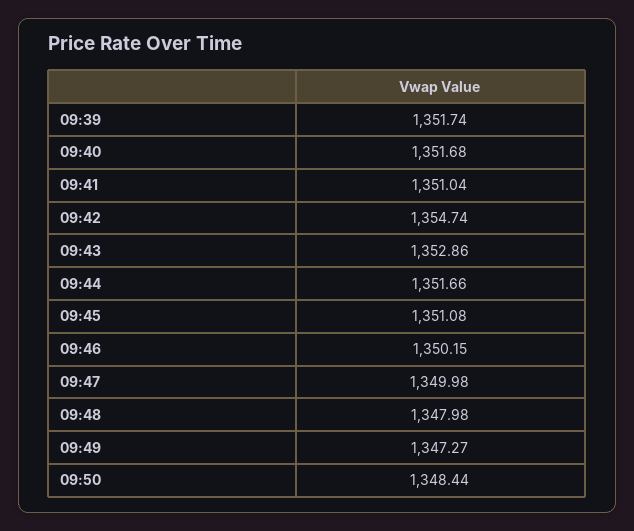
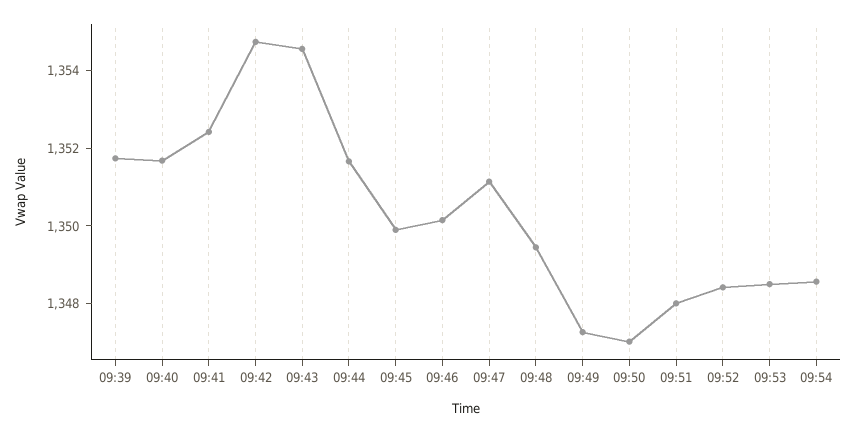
09:41: 1351.04 -> 1352.5
09:43: 1352.86 -> 1354.5
09:45: 1351.08 -> 1350
09:47: 1349.98 -> 1351
09:48: 1347.98 -> 1349.5
09:50: 1348.44 -> 1347
09:51: none -> 1348
09:52: none -> 1348.5
09:53: none -> 1348.5
09:54: none -> 1348.5

